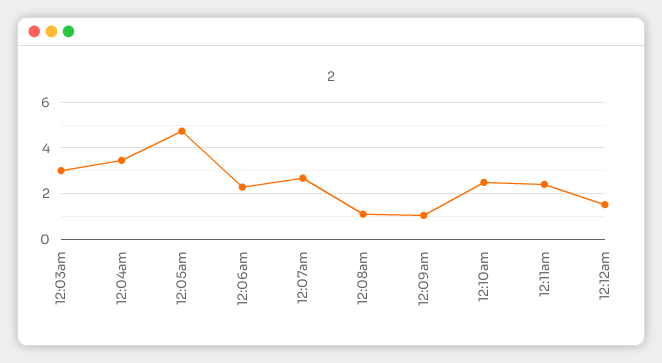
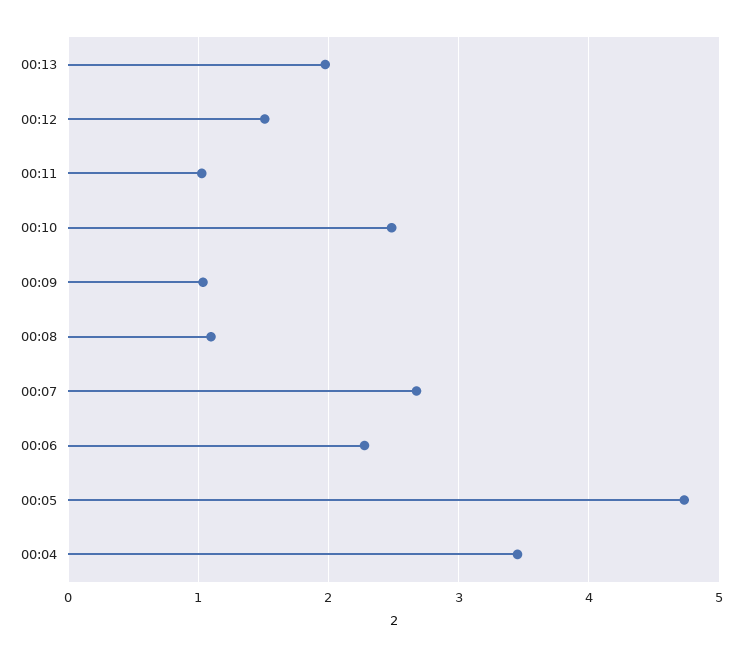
12:03am: 3 -> none
12:11am: 2.5 -> 1
00:13: none -> 2

